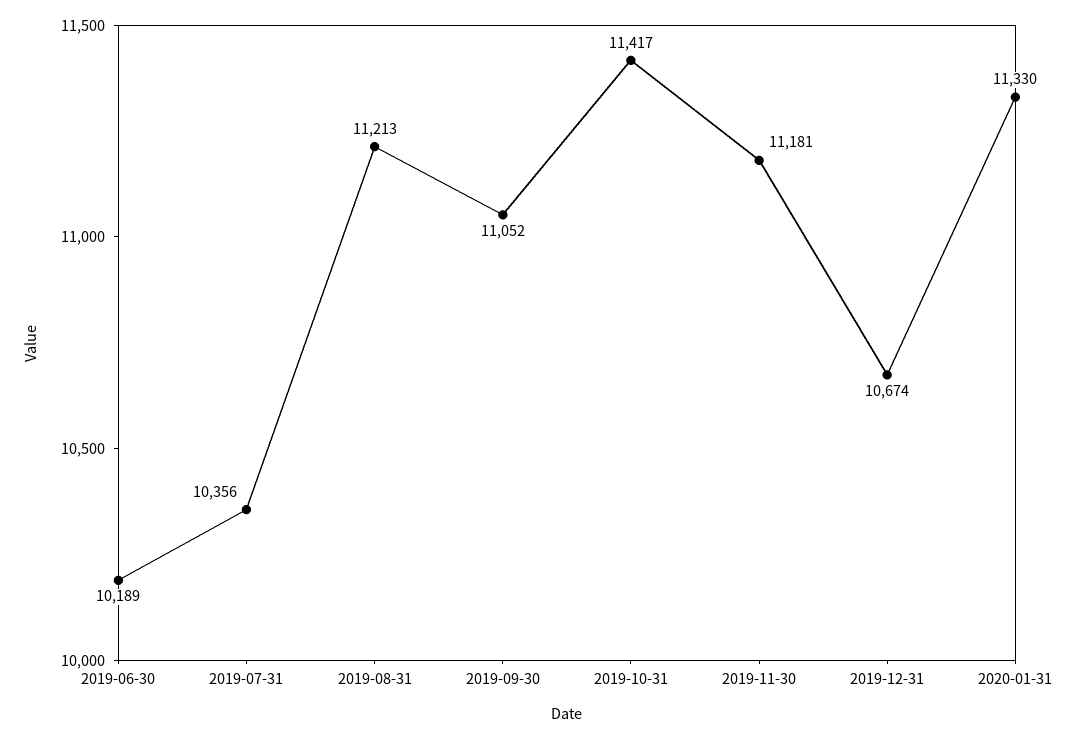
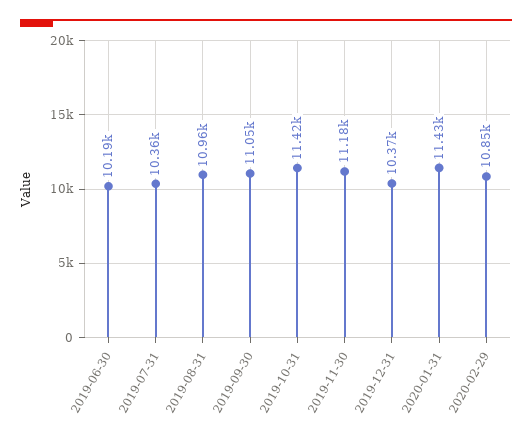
2019-08-31: 11213 -> 10960
2019-12-31: 10674 -> 10370
2020-01-31: 11330 -> 11430
2020-02-29: none -> 10850

